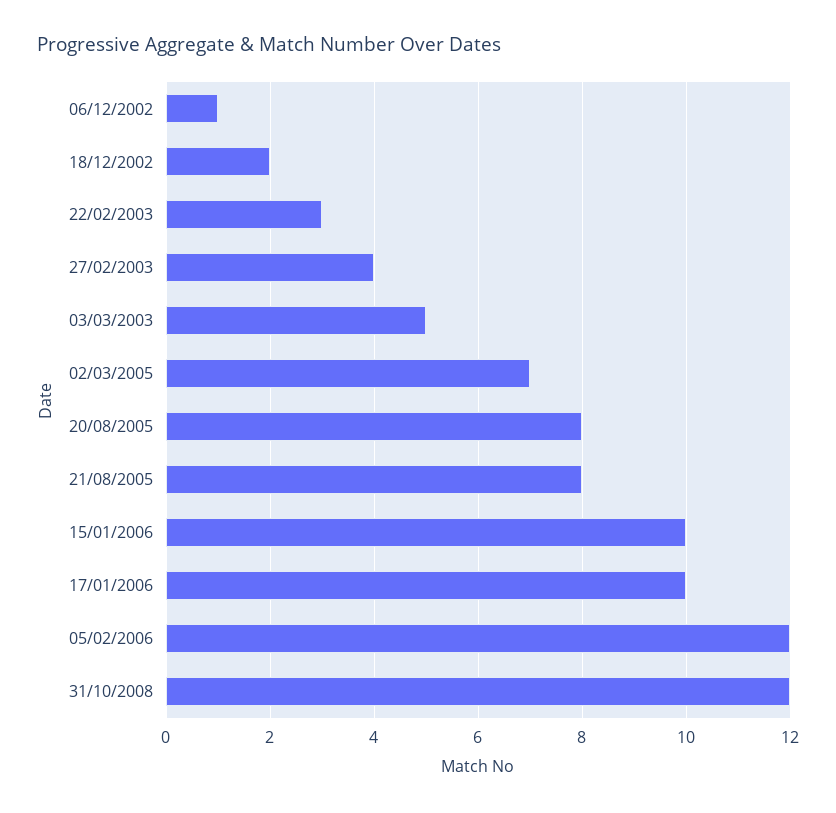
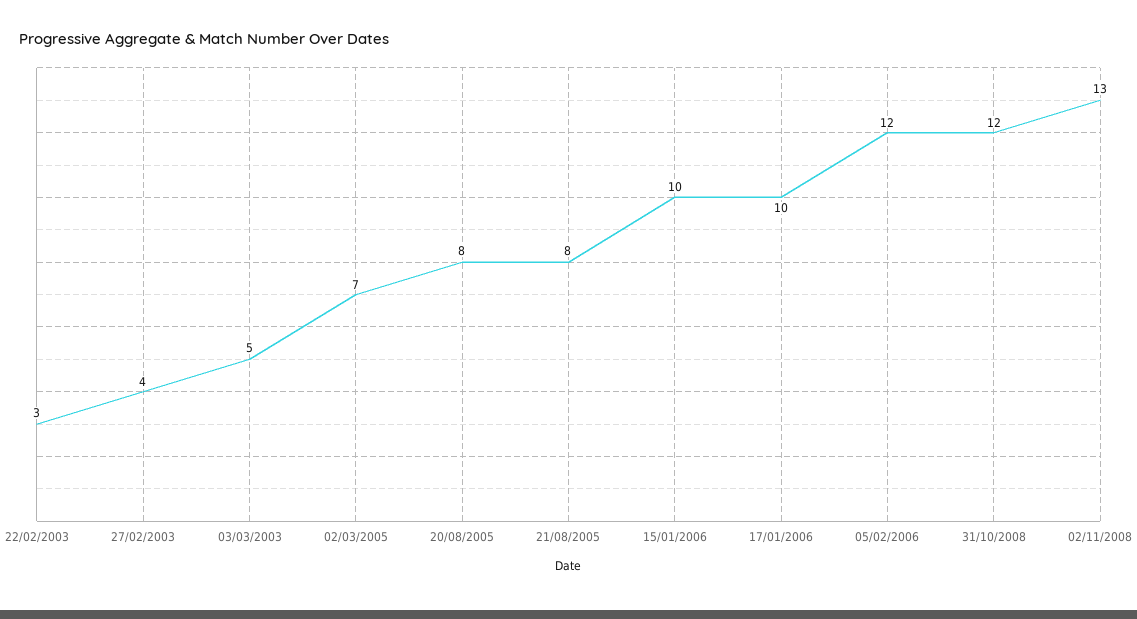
06/12/2002: 1 -> none
18/12/2002: 2 -> none
02/11/2008: none -> 13

